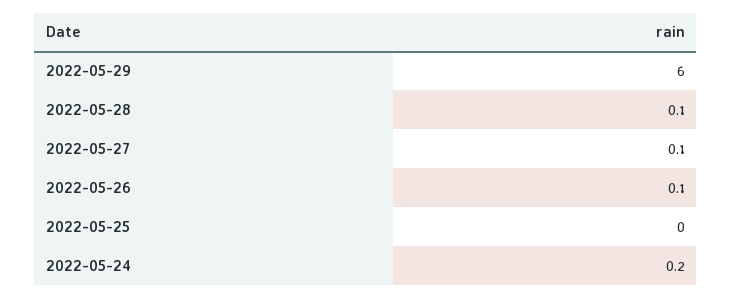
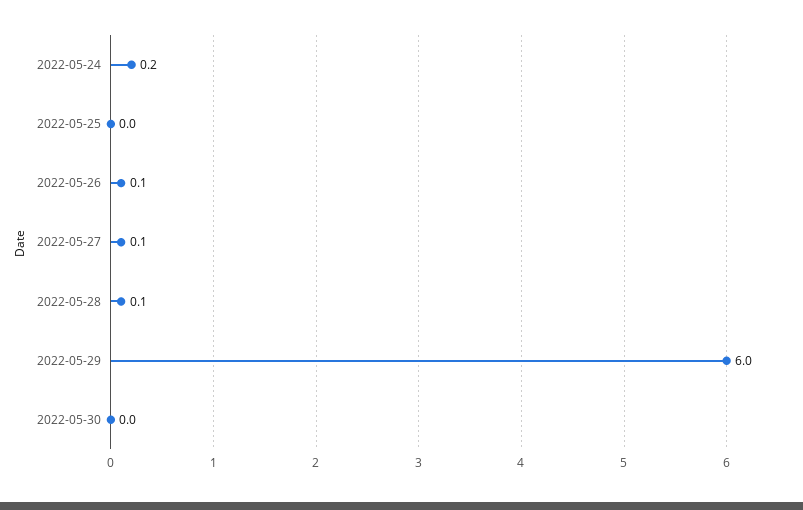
2022-05-30: none -> 0

